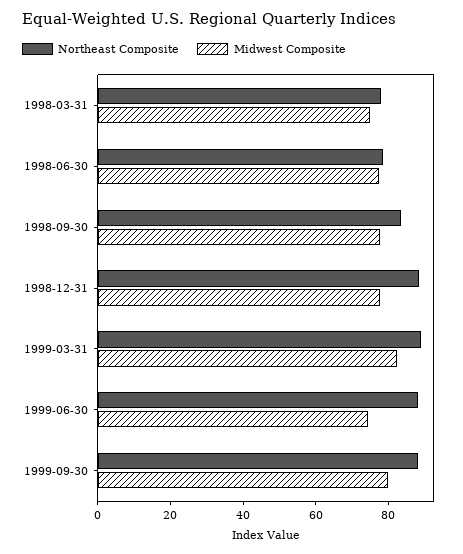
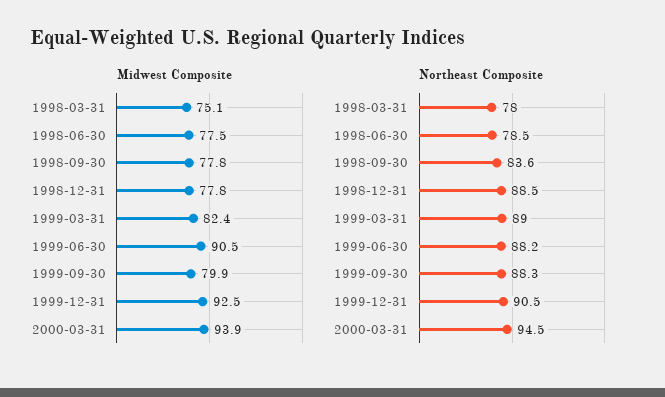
Midwest Composite, 1999-06-30: 75 -> 90.5
Midwest Composite, 1999-12-31: none -> 92.5
Midwest Composite, 2000-03-31: none -> 93.9
Northeast Composite, 1999-12-31: none -> 90.5
Northeast Composite, 2000-03-31: none -> 94.5

